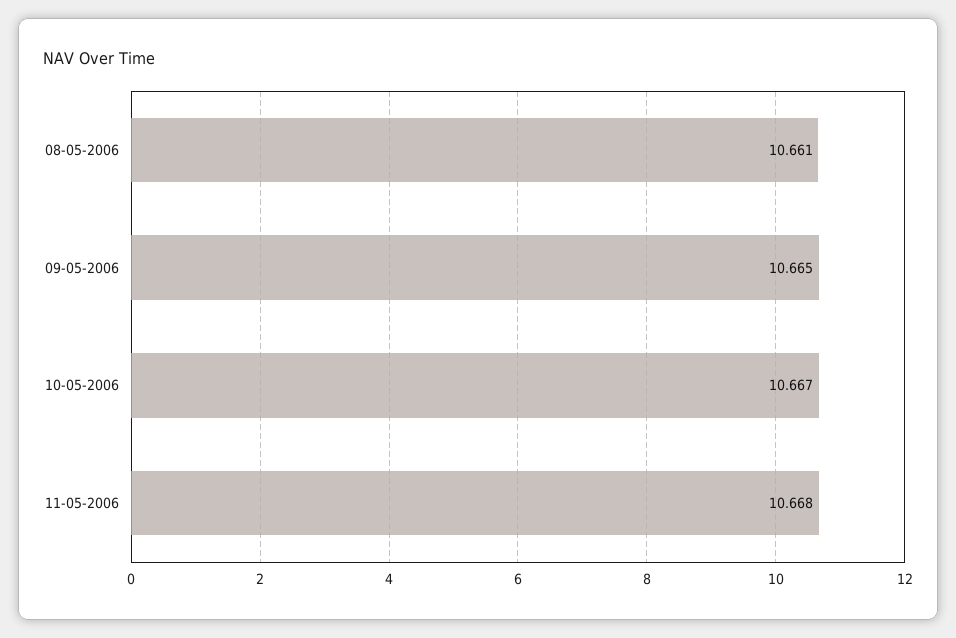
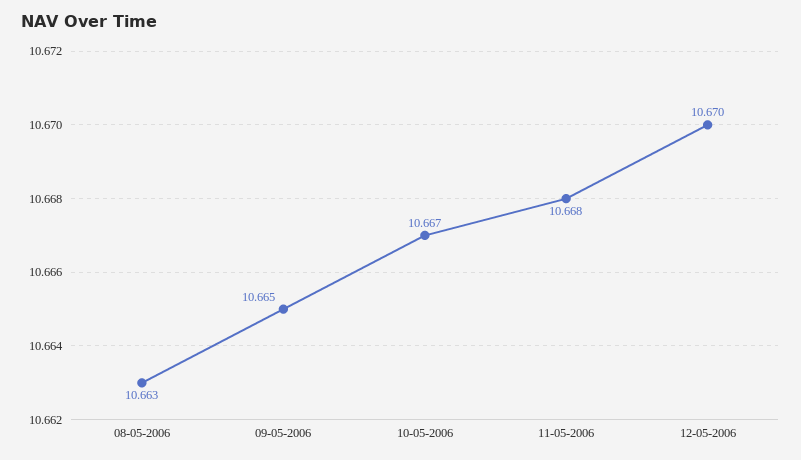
08-05-2006: 10.661 -> 10.663
12-05-2006: none -> 10.67

